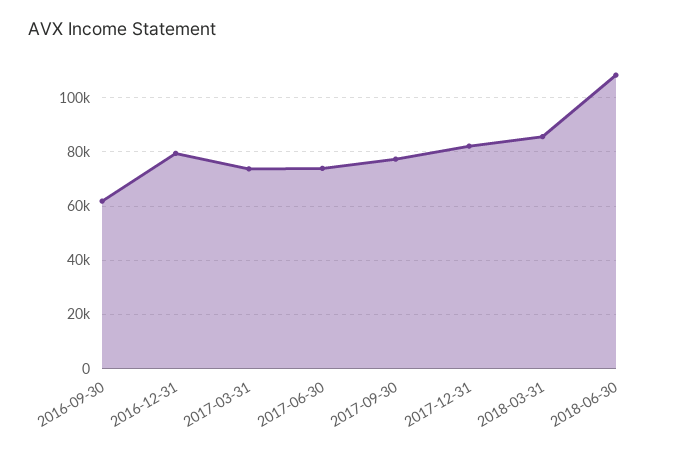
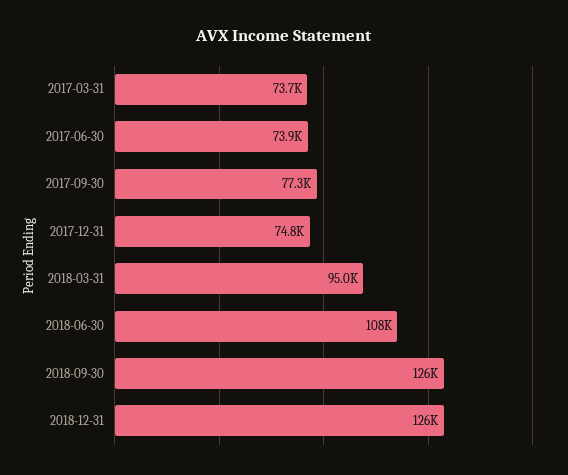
2016-09-30: 62500 -> none
2016-12-31: 80000 -> none
2017-12-31: 82500 -> 74800
2018-03-31: 85000 -> 95000
2018-09-30: none -> 126000
2018-12-31: none -> 126000

